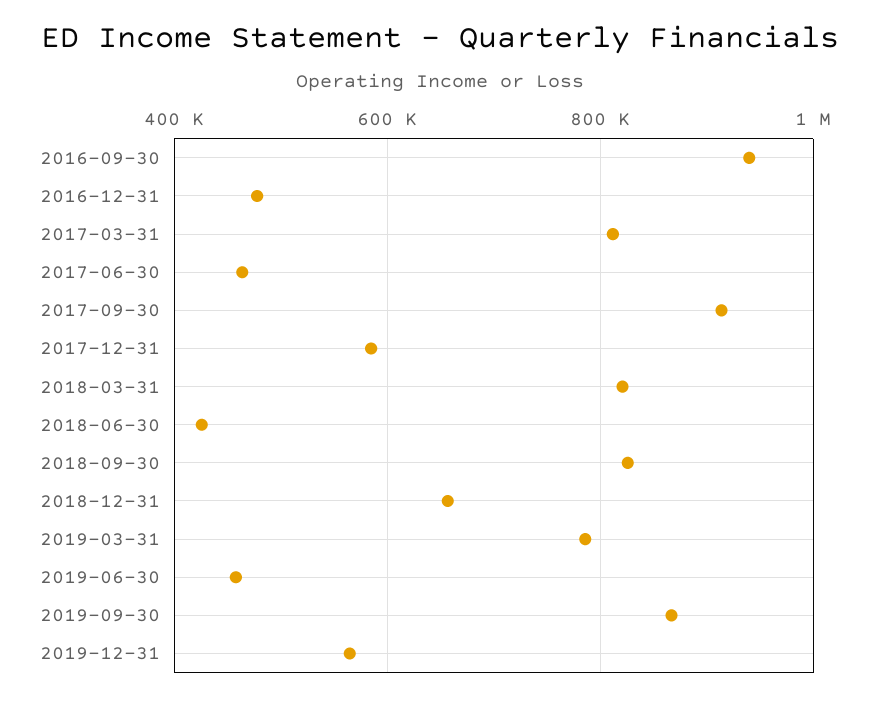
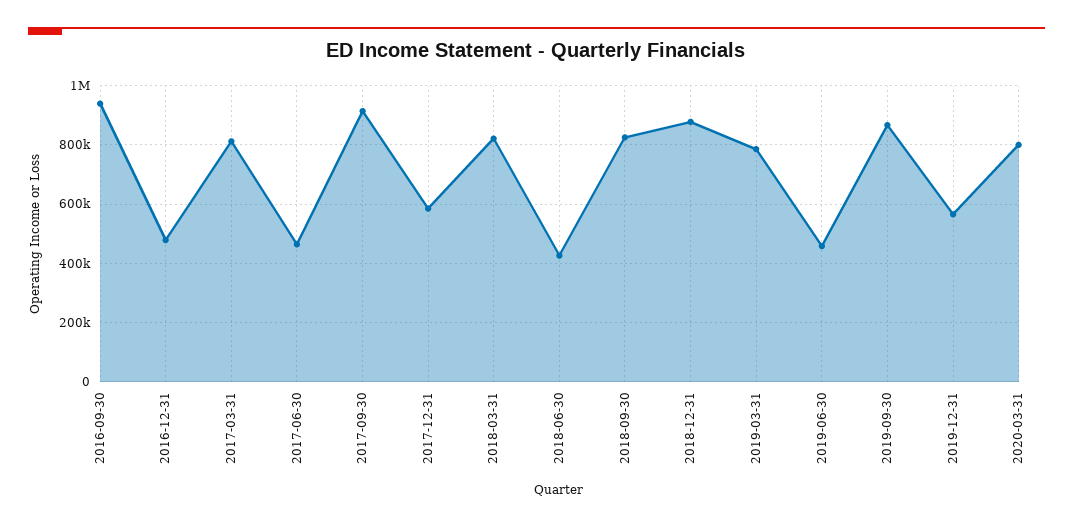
2018-12-31: 660000 -> 875000
2020-03-31: none -> 800000

